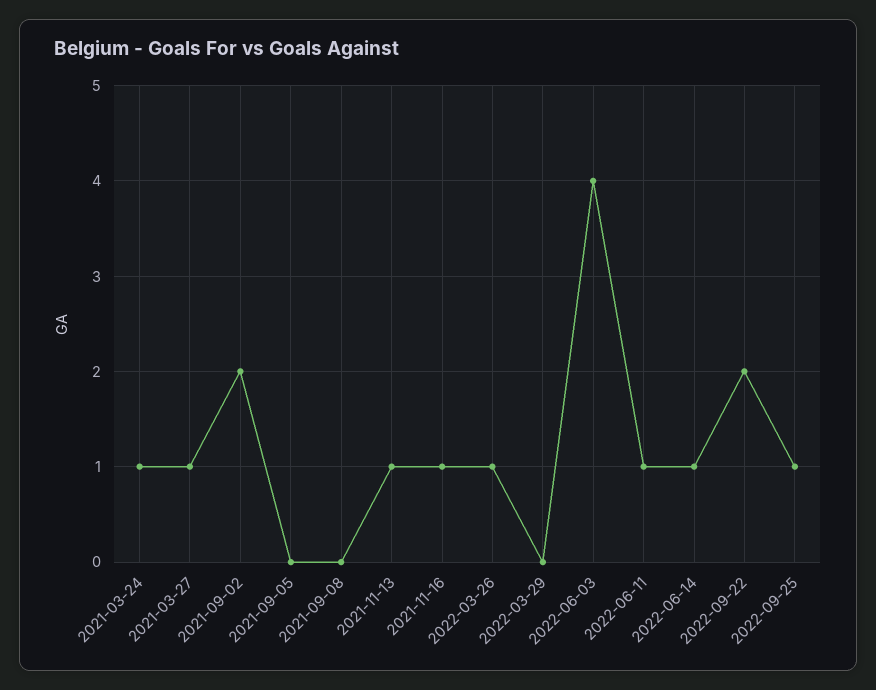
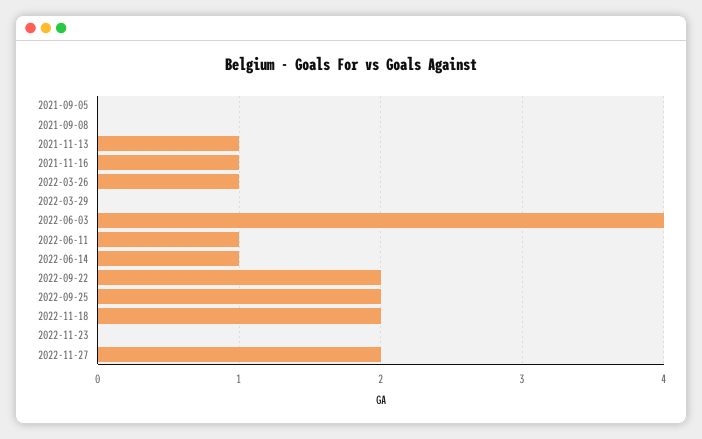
2021-03-24: 1 -> none
2021-03-27: 1 -> none
2021-09-02: 2 -> none
2022-09-25: 1 -> 2
2022-11-18: none -> 2
2022-11-23: none -> 0
2022-11-27: none -> 2

